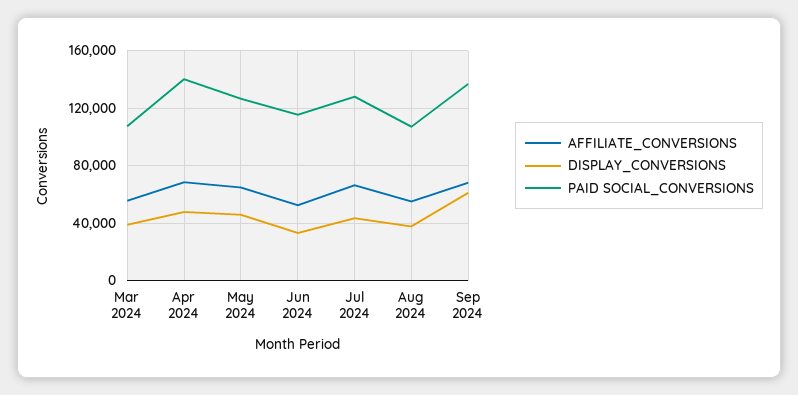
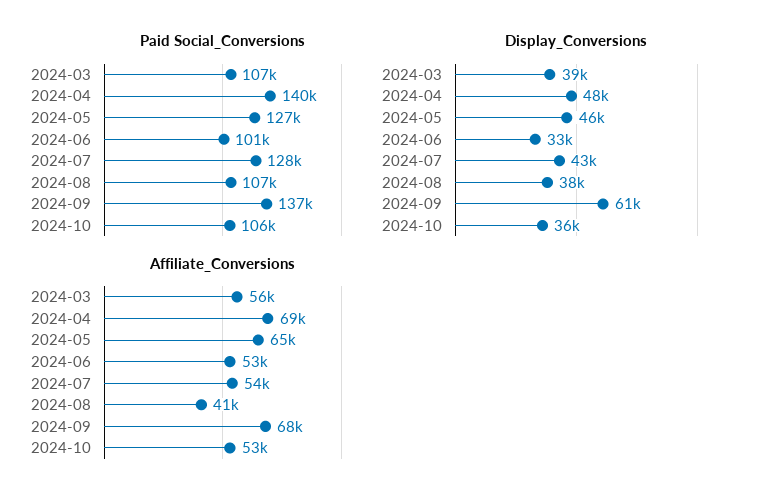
PAID SOCIAL_CONVERSIONS, Jun 2024: 115000 -> 101000
AFFILIATE_CONVERSIONS, Jul 2024: 65000 -> 54000
AFFILIATE_CONVERSIONS, Aug 2024: 55000 -> 41000
PAID SOCIAL_CONVERSIONS, 2024-10: none -> 106000
DISPLAY_CONVERSIONS, 2024-10: none -> 36000
AFFILIATE_CONVERSIONS, 2024-10: none -> 53000

